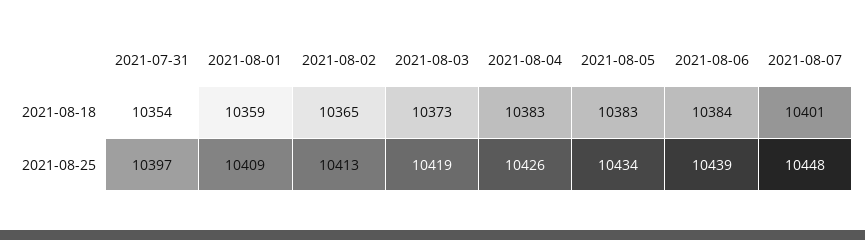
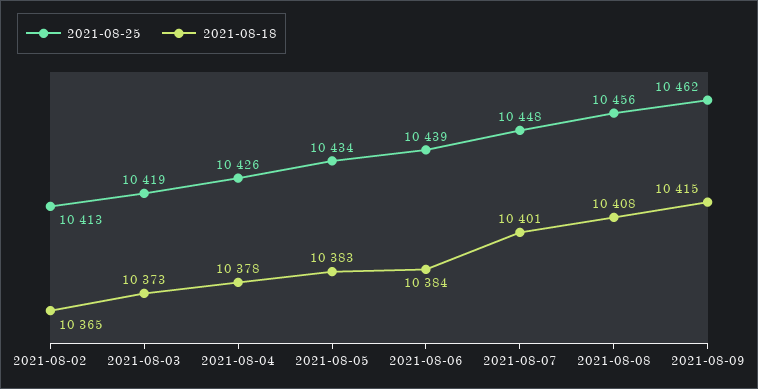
2021-08-18, 2021-07-31: 10354 -> none
2021-08-18, 2021-08-01: 10359 -> none
2021-08-18, 2021-08-04: 10383 -> 10378
2021-08-25, 2021-07-31: 10397 -> none
2021-08-25, 2021-08-01: 10409 -> none
2021-08-25, 2021-08-08: none -> 10456
2021-08-18, 2021-08-08: none -> 10408
2021-08-25, 2021-08-09: none -> 10462
2021-08-18, 2021-08-09: none -> 10415

